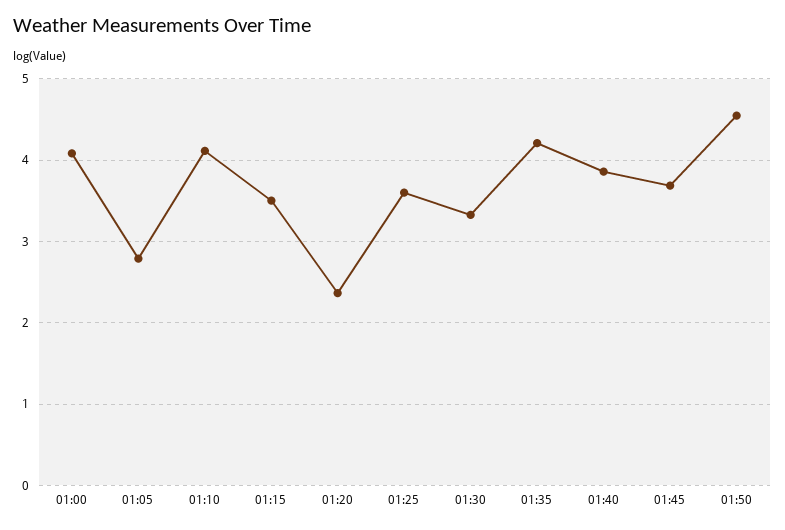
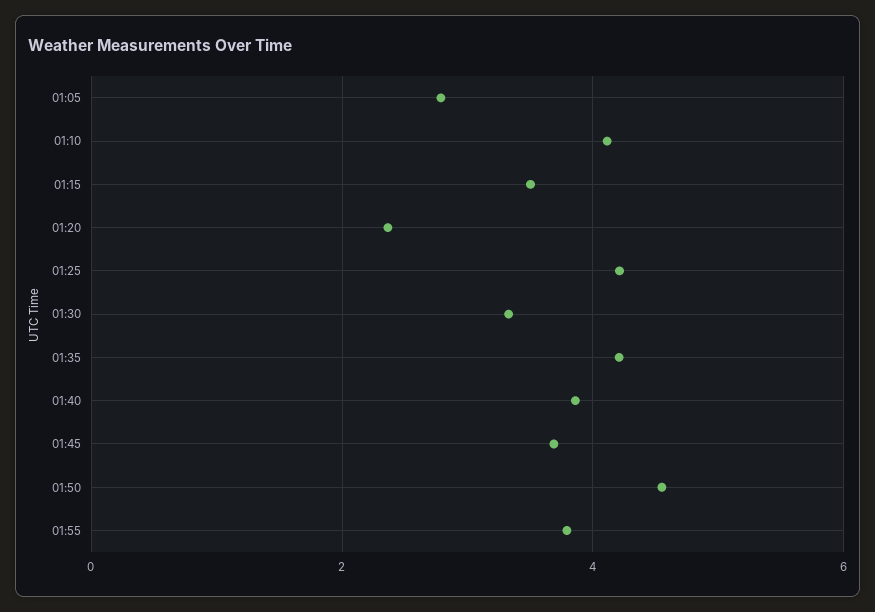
01:00: 4.1 -> none
01:25: 3.6 -> 4.2
01:55: none -> 3.8

